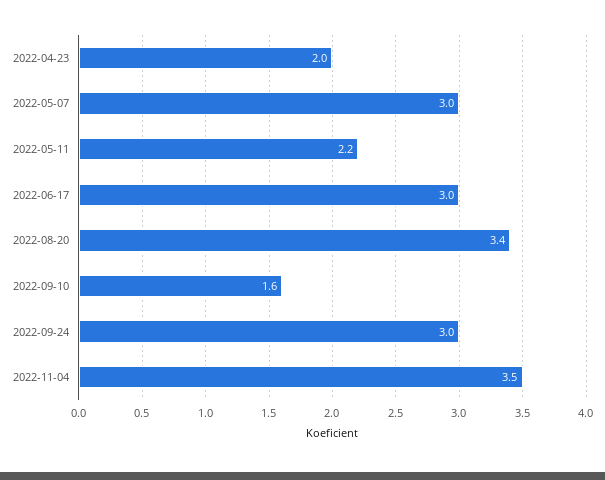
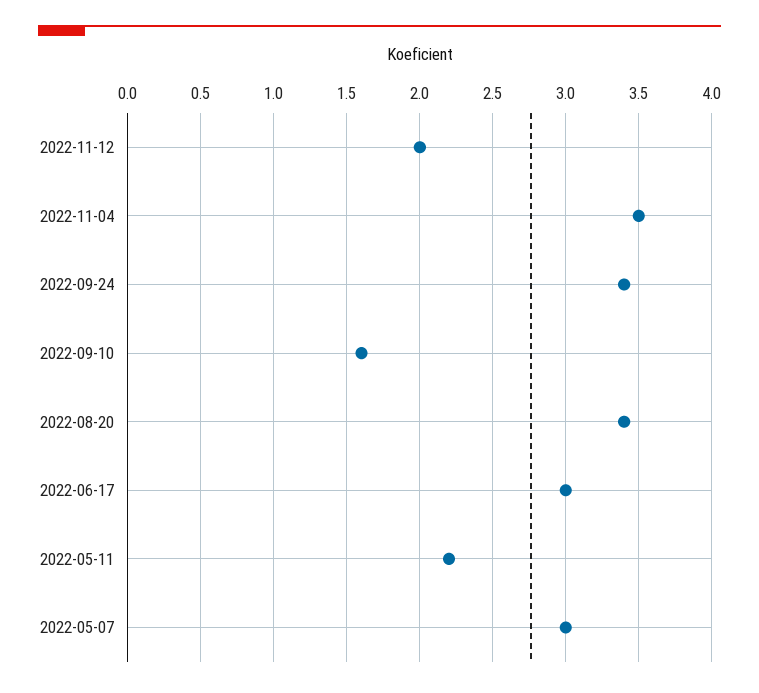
2022-04-23: 2 -> none
2022-09-24: 3 -> 3.4
2022-11-12: none -> 2

